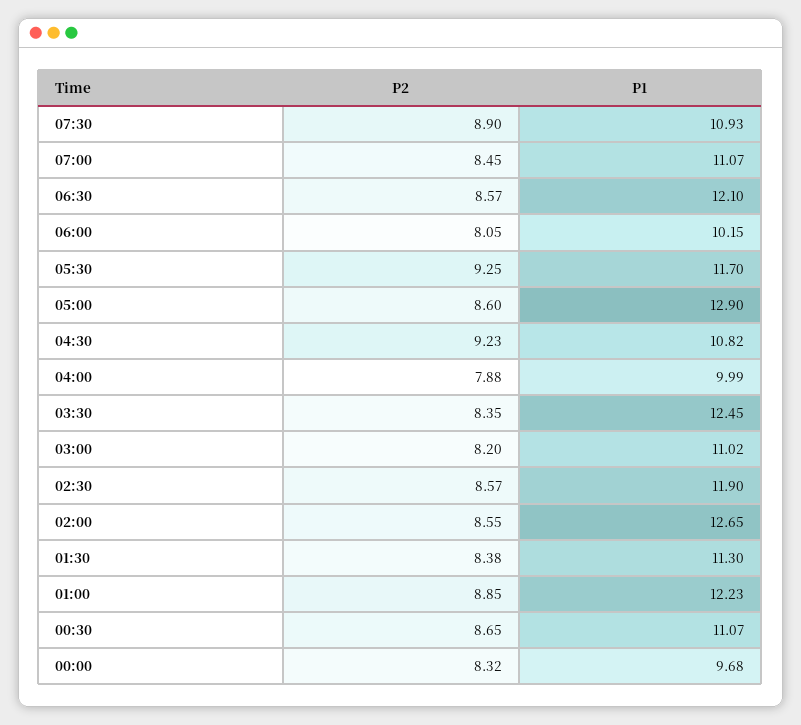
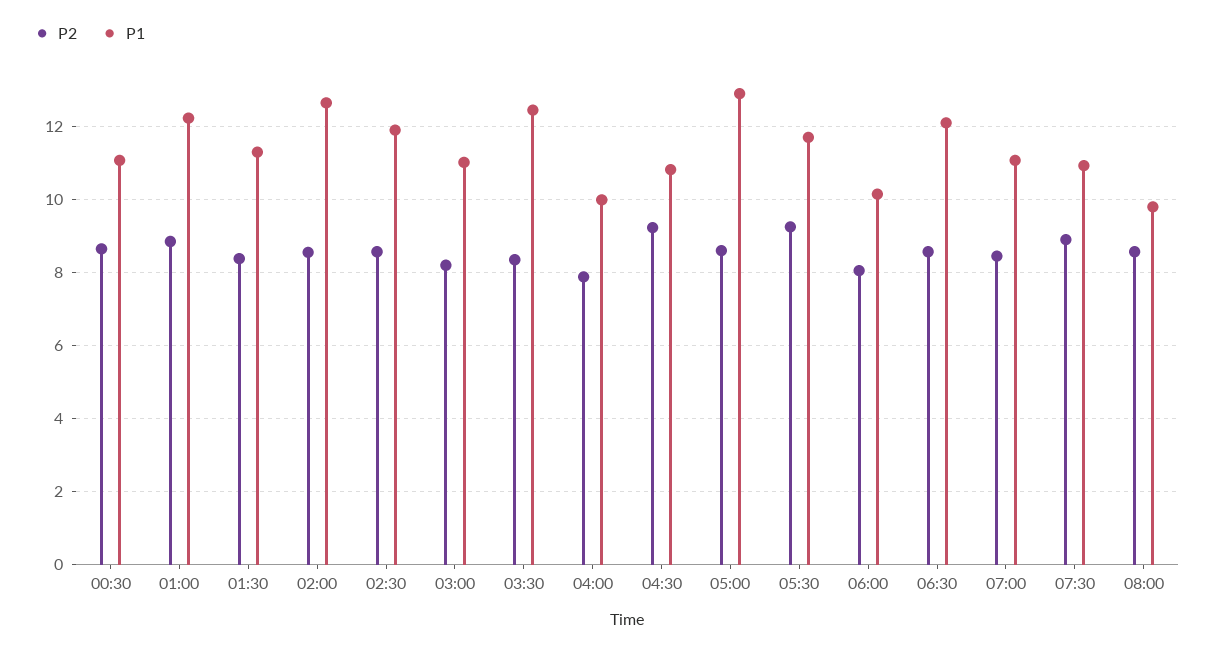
P2, 00:00: 8.32 -> none
P1, 00:00: 9.68 -> none
P2, 08:00: none -> 8.6
P1, 08:00: none -> 9.8

